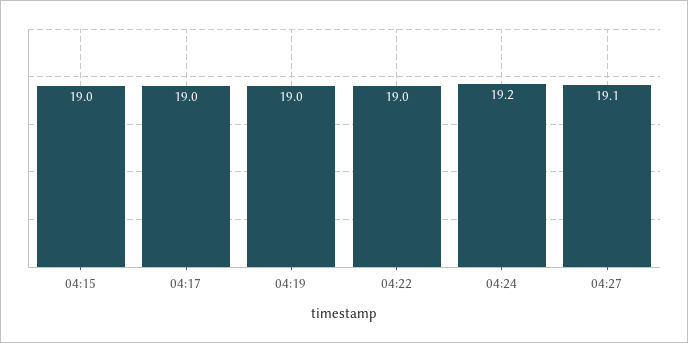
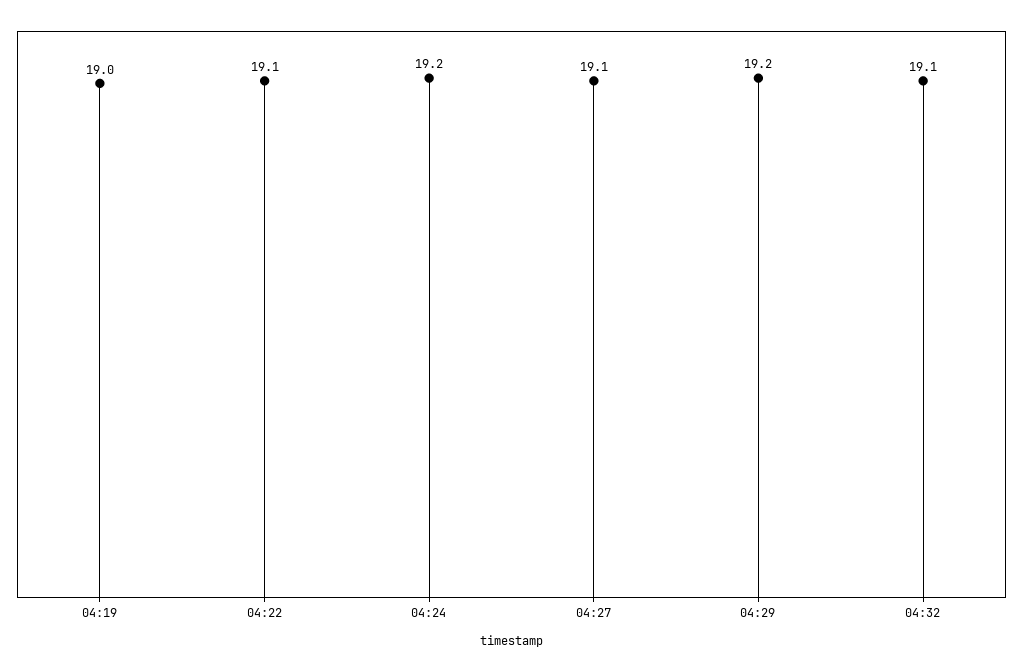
04:15: 19 -> none
04:17: 19 -> none
04:22: 19 -> 19.1
04:29: none -> 19.2
04:32: none -> 19.1

